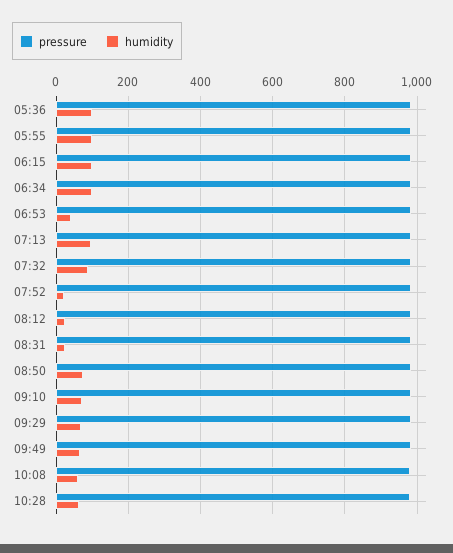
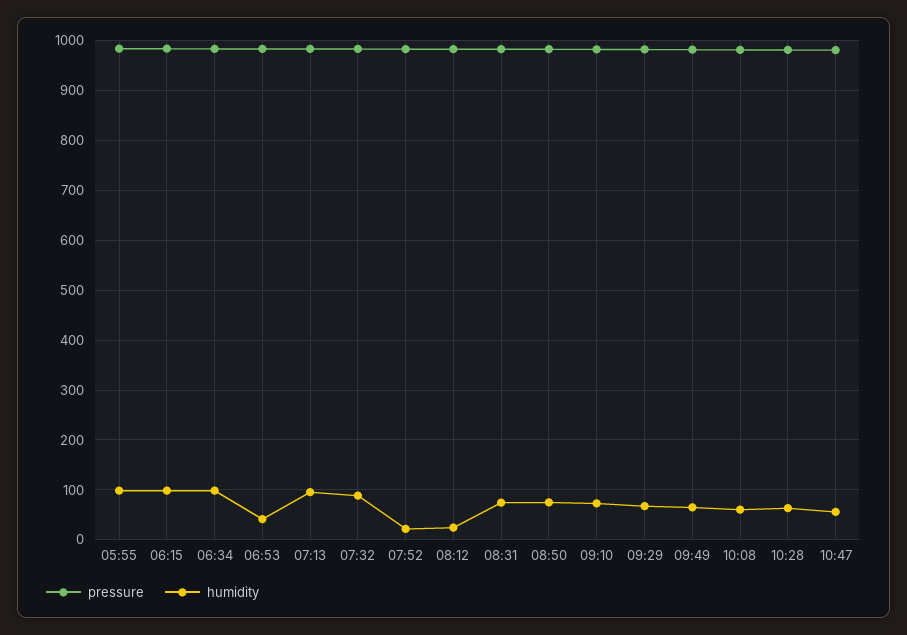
pressure, 05:36: 980 -> none
humidity, 05:36: 100 -> none
humidity, 08:31: 20 -> 80
pressure, 10:47: none -> 980
humidity, 10:47: none -> 60

